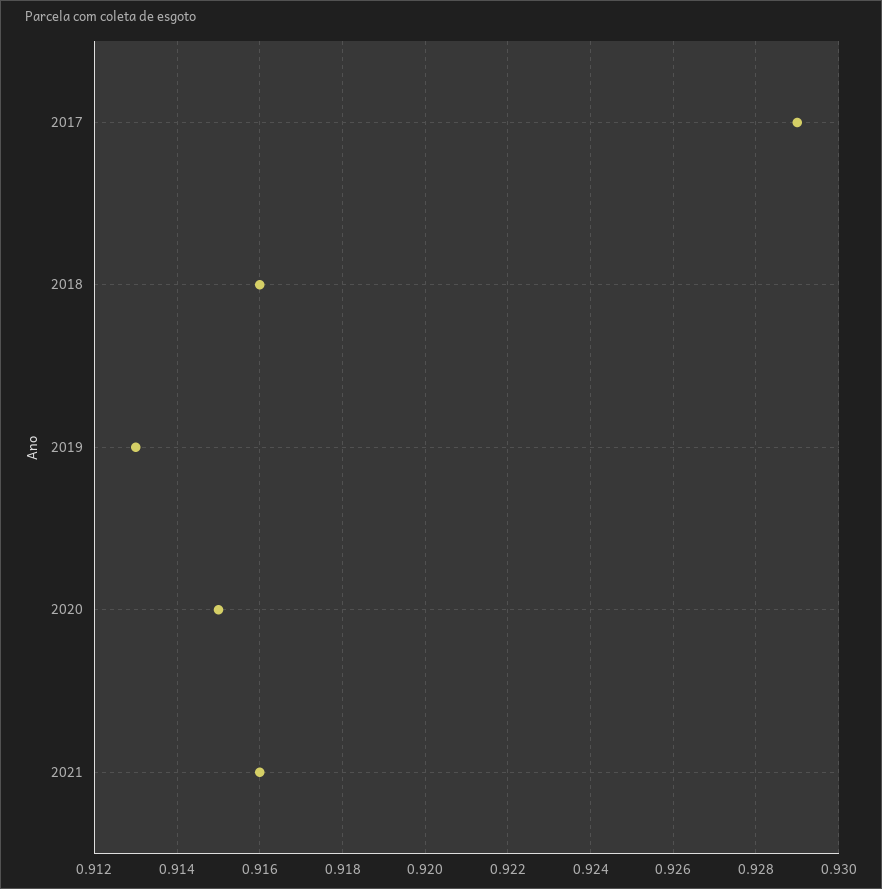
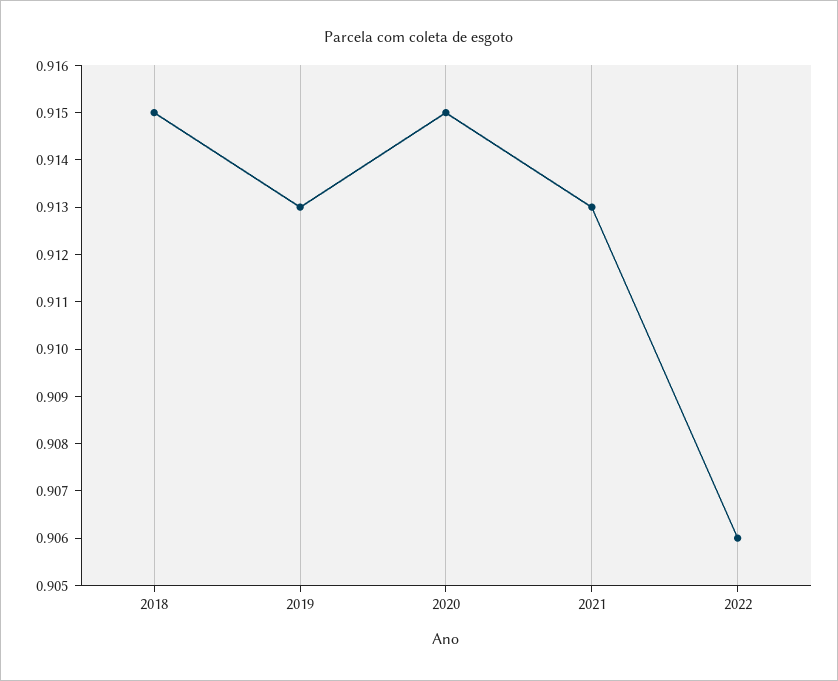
2017: 0.929 -> none
2018: 0.916 -> 0.915
2021: 0.916 -> 0.913
2022: none -> 0.906

